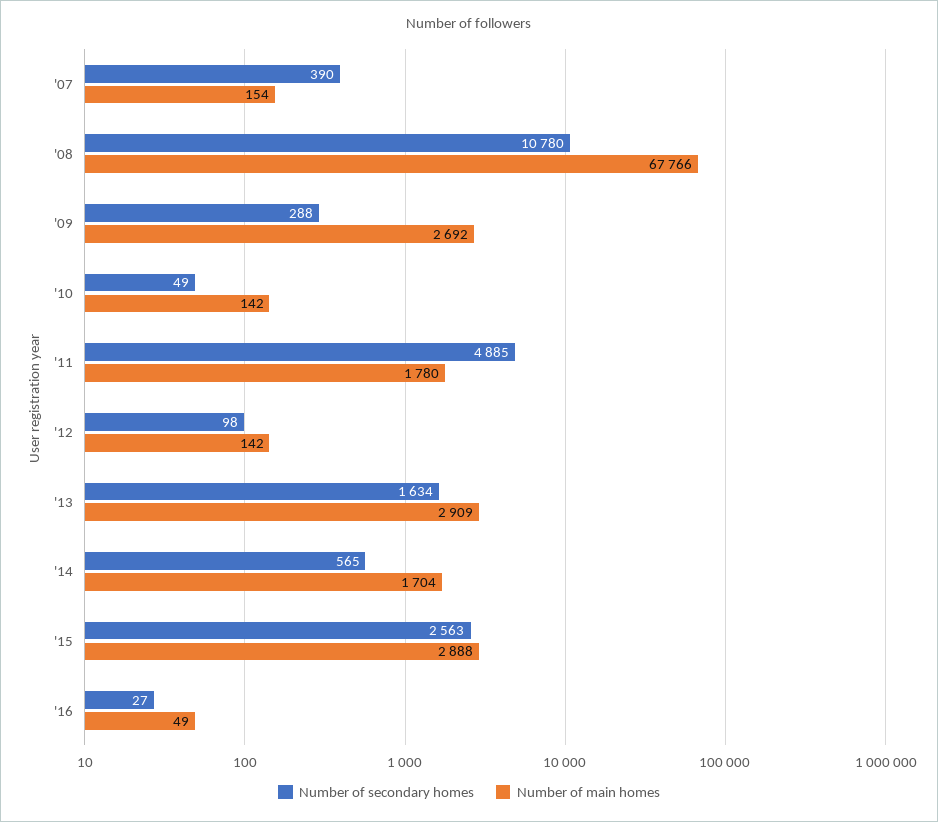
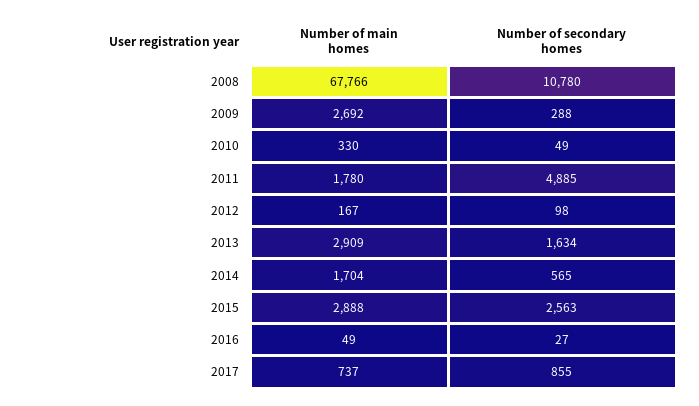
Number of secondary homes, '07: 390 -> none
Number of main homes, '07: 154 -> none
Number of main homes, '10: 142 -> 330
Number of main homes, '12: 142 -> 167
Number of main homes, 2017: none -> 737
Number of secondary homes, 2017: none -> 855

